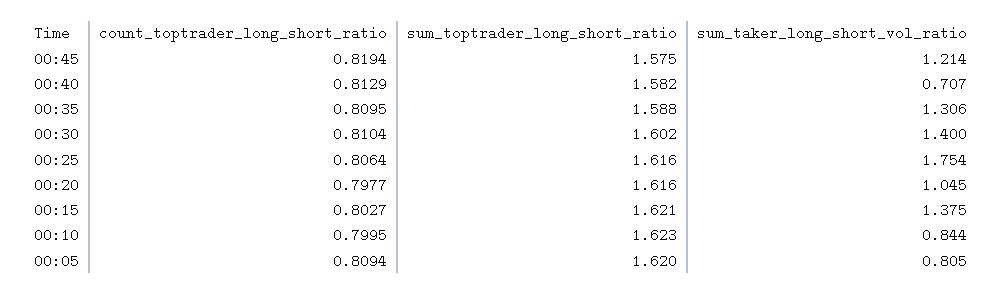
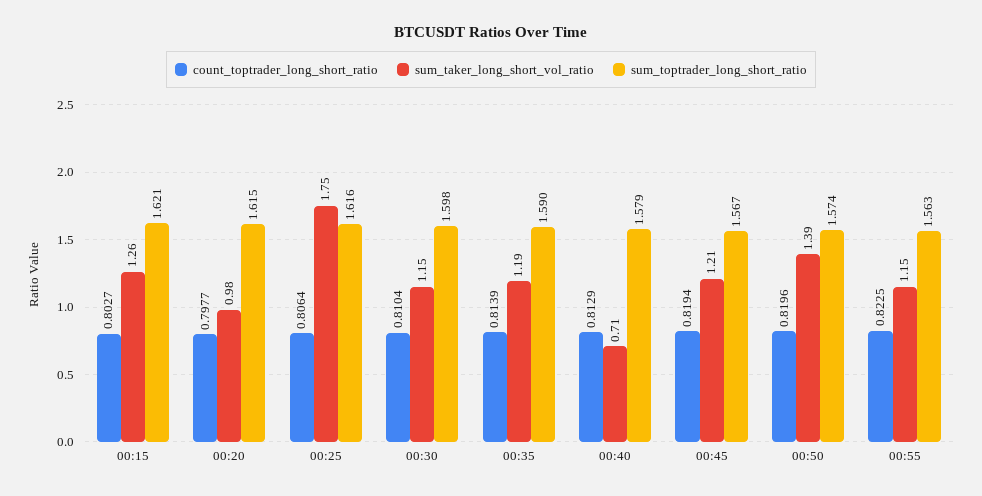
sum_toptrader_long_short_ratio, 00:45: 1.575 -> 1.567
sum_toptrader_long_short_ratio, 00:40: 1.582 -> 1.579
count_toptrader_long_short_ratio, 00:35: 0.8095 -> 0.8139
sum_toptrader_long_short_ratio, 00:35: 1.588 -> 1.59
sum_taker_long_short_vol_ratio, 00:35: 1.306 -> 1.19
sum_toptrader_long_short_ratio, 00:30: 1.602 -> 1.598
sum_taker_long_short_vol_ratio, 00:30: 1.4 -> 1.15
sum_toptrader_long_short_ratio, 00:20: 1.616 -> 1.615
sum_taker_long_short_vol_ratio, 00:20: 1.045 -> 0.98
sum_taker_long_short_vol_ratio, 00:15: 1.375 -> 1.26
count_toptrader_long_short_ratio, 00:10: 0.7995 -> none
sum_toptrader_long_short_ratio, 00:10: 1.623 -> none
sum_taker_long_short_vol_ratio, 00:10: 0.844 -> none
count_toptrader_long_short_ratio, 00:05: 0.8094 -> none
sum_toptrader_long_short_ratio, 00:05: 1.62 -> none
sum_taker_long_short_vol_ratio, 00:05: 0.805 -> none
count_toptrader_long_short_ratio, 00:50: none -> 0.8196
sum_taker_long_short_vol_ratio, 00:50: none -> 1.39
sum_toptrader_long_short_ratio, 00:50: none -> 1.574
count_toptrader_long_short_ratio, 00:55: none -> 0.8225
sum_taker_long_short_vol_ratio, 00:55: none -> 1.15
sum_toptrader_long_short_ratio, 00:55: none -> 1.563

